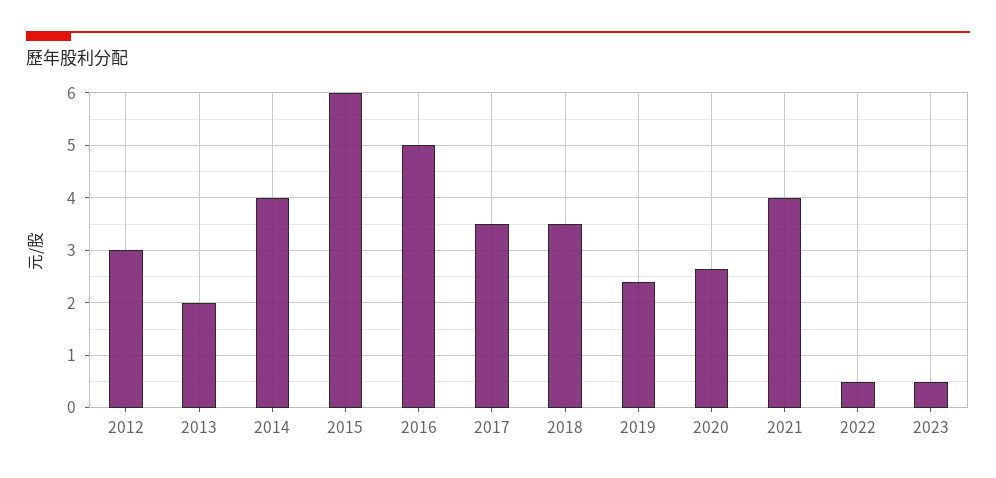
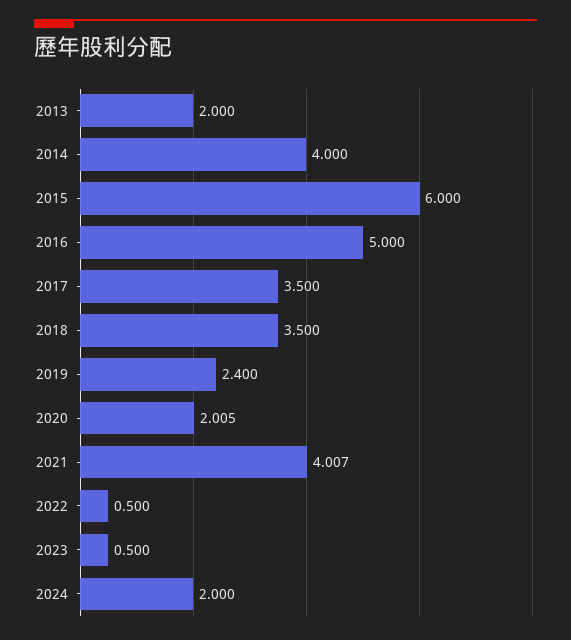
2012: 3 -> none
2020: 2.6 -> 2.005
2024: none -> 2

